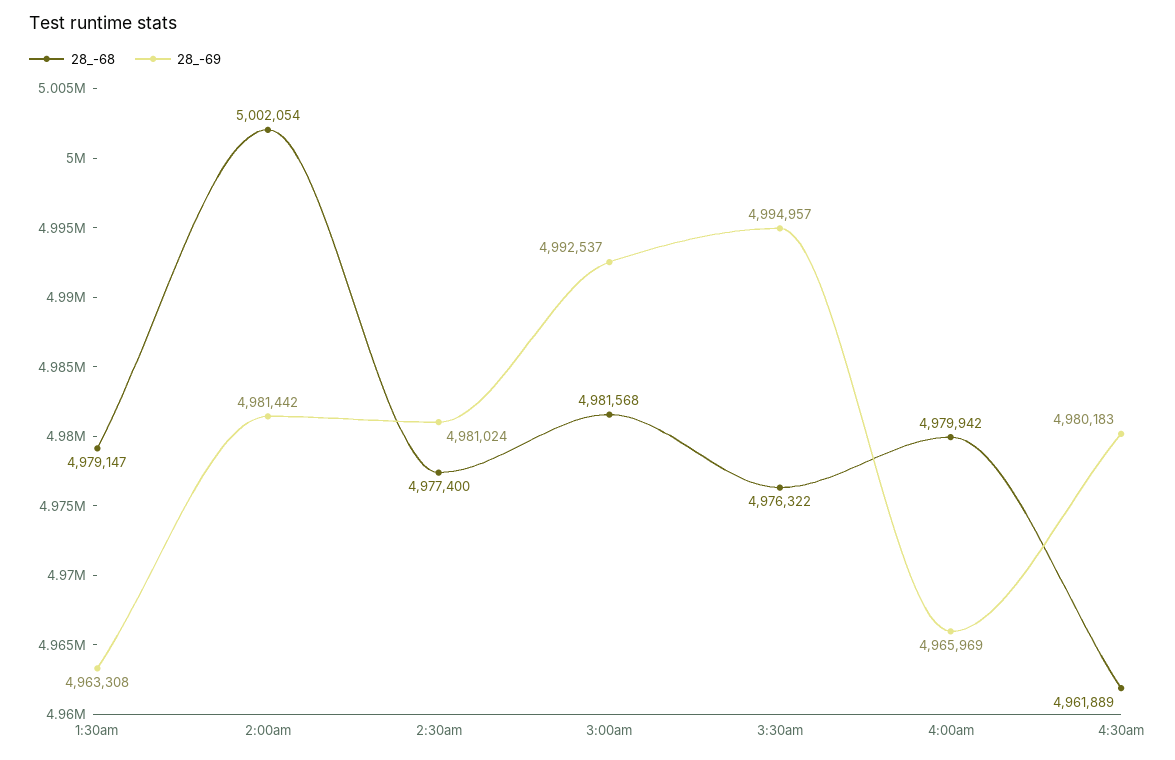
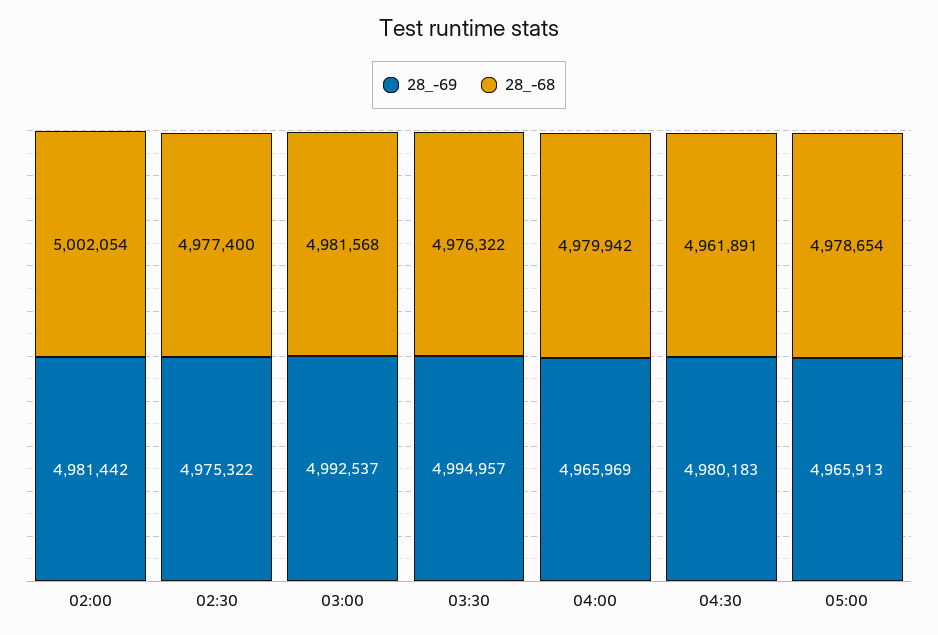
28_-68, 1:30am: 4979147 -> none
28_-69, 1:30am: 4963308 -> none
28_-69, 2:30am: 4981024 -> 4975322
28_-68, 4:30am: 4961889 -> 4961891
28_-69, 05:00: none -> 4965913
28_-68, 05:00: none -> 4978654

